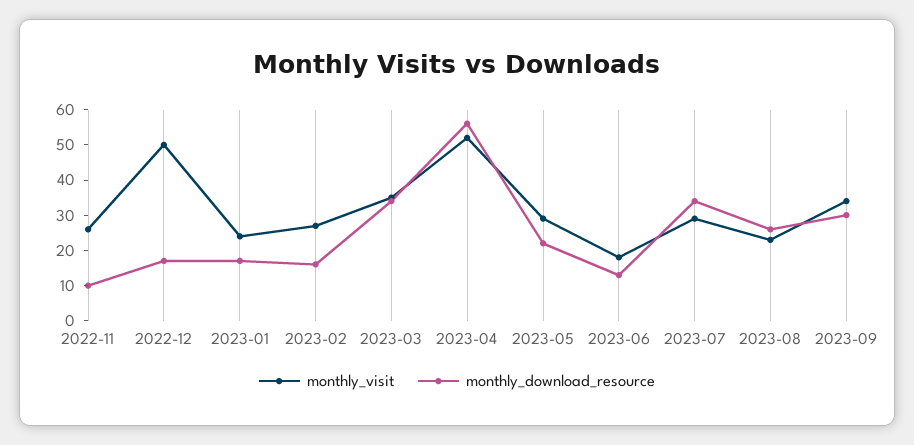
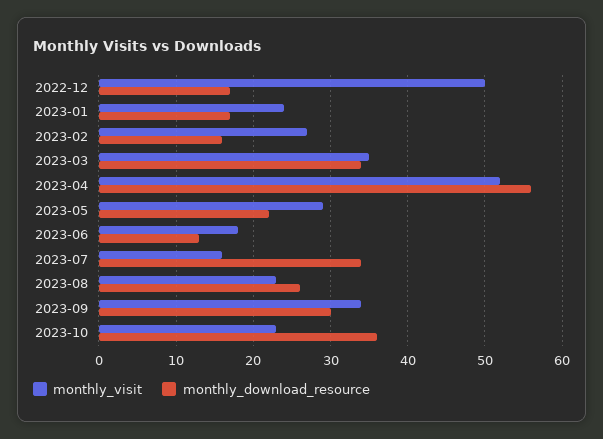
monthly_visit, 2022-11: 25 -> none
monthly_download_resource, 2022-11: 10 -> none
monthly_visit, 2023-07: 30 -> 16
monthly_visit, 2023-10: none -> 23
monthly_download_resource, 2023-10: none -> 36

